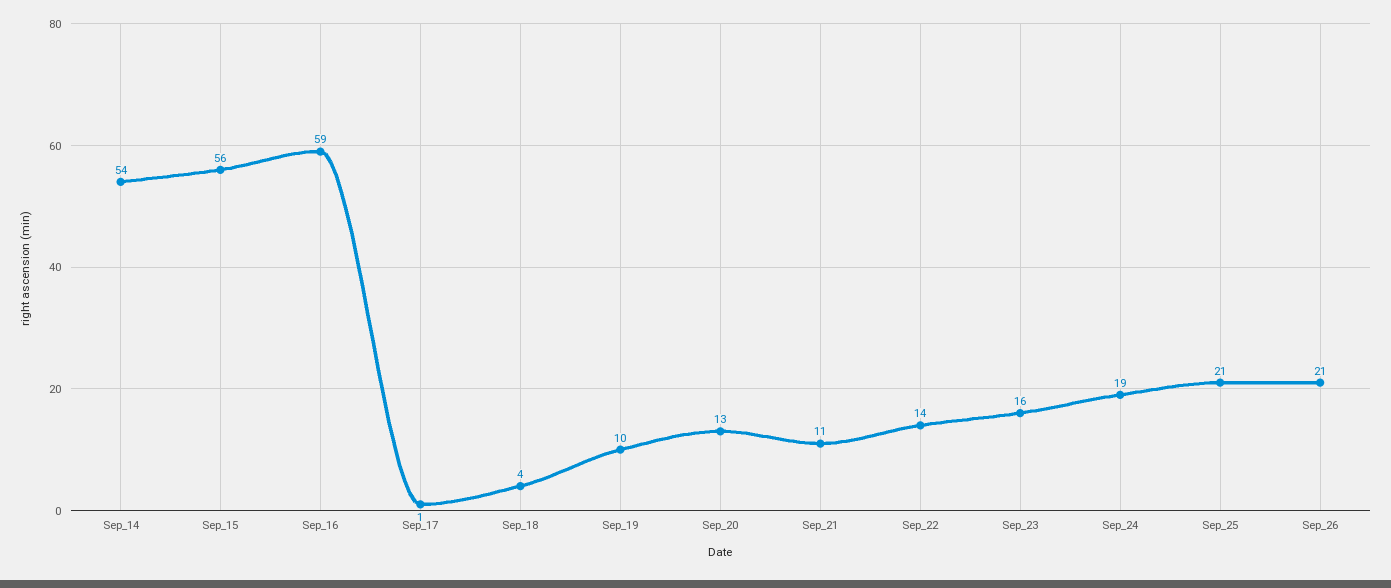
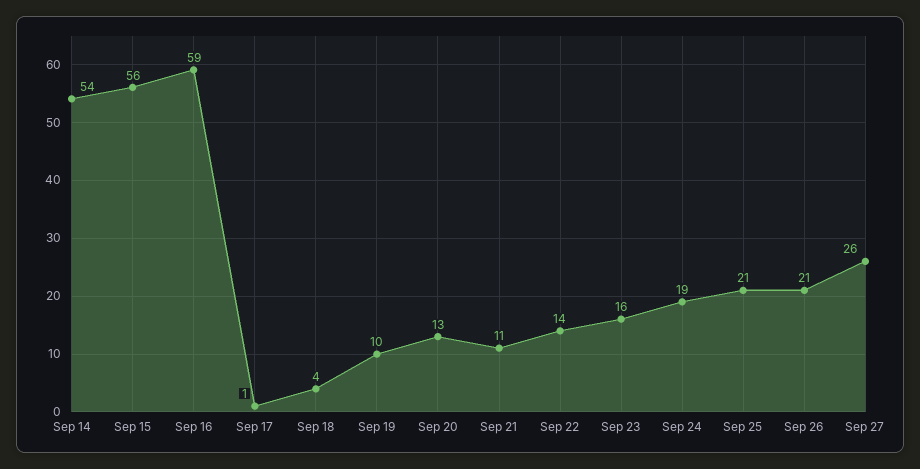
Sep 27: none -> 26

